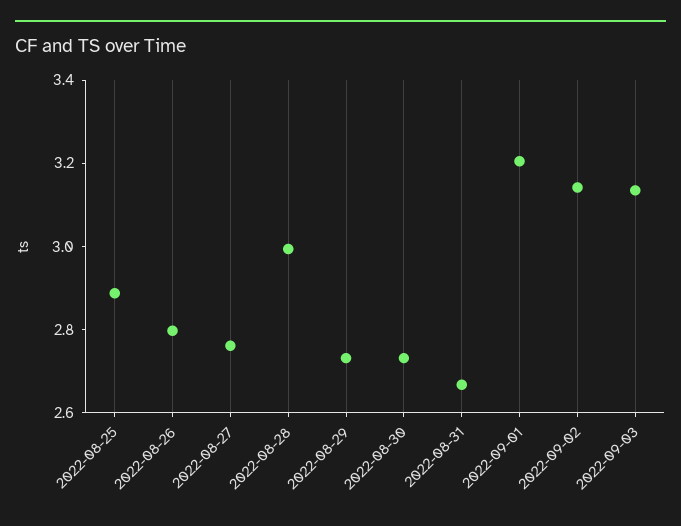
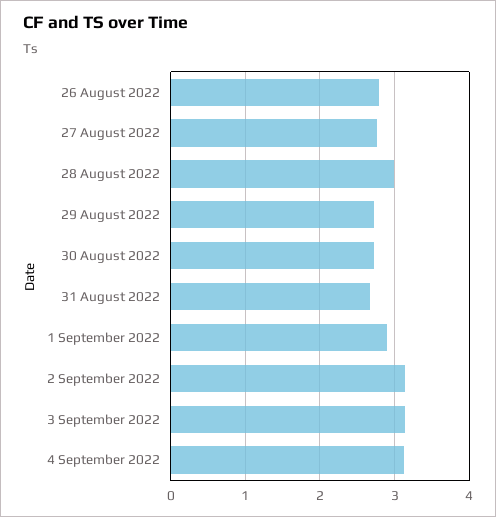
2022-08-25: 2.9 -> none
2022-09-01: 3.2 -> 2.9
4 September 2022: none -> 3.1

